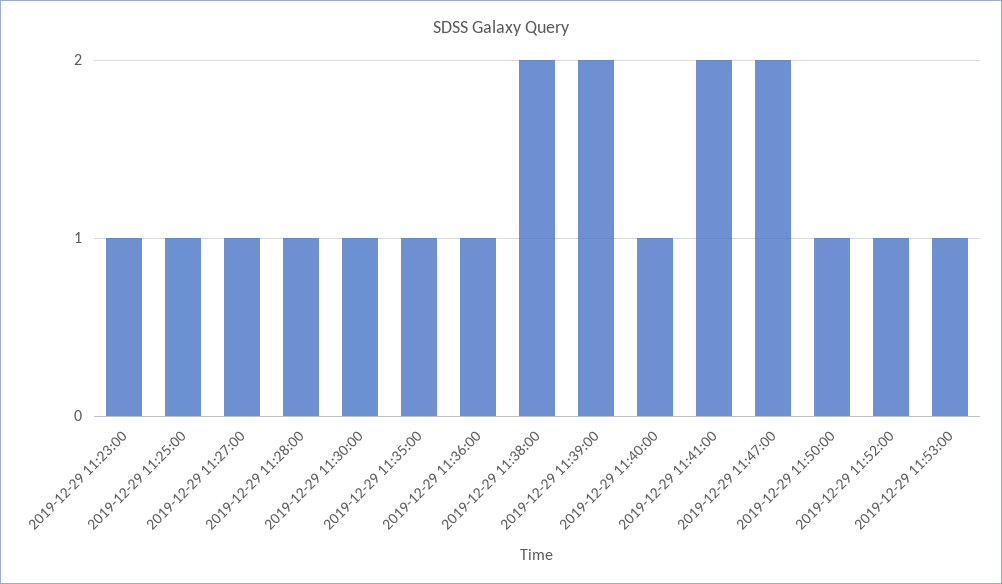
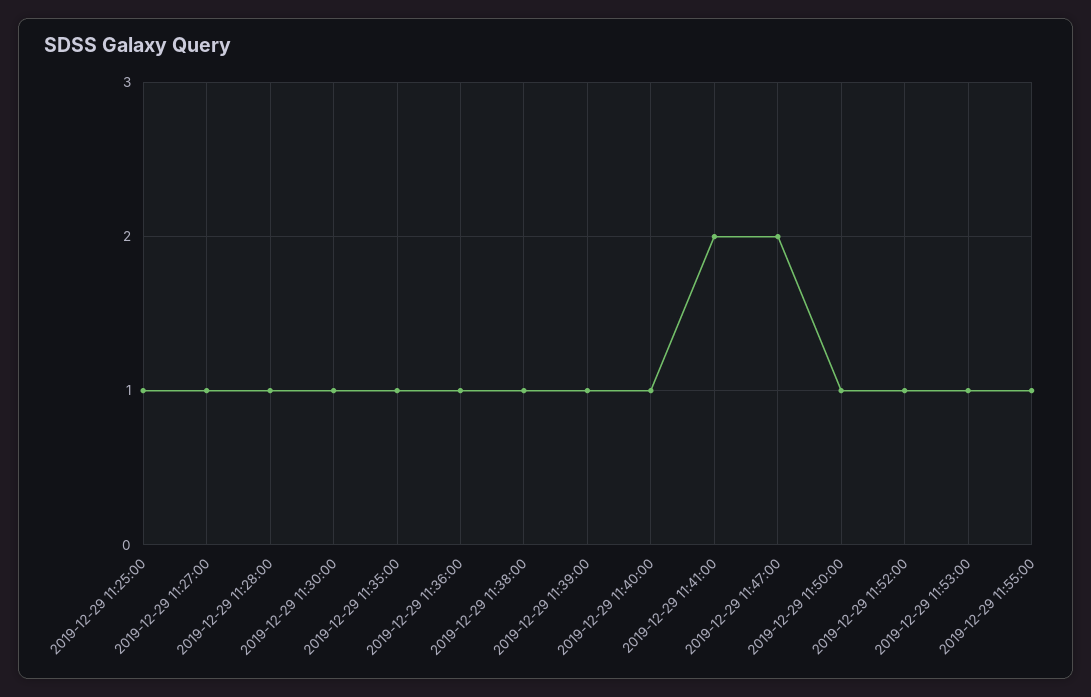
2019-12-29 11:23:00: 1 -> none
2019-12-29 11:38:00: 2 -> 1
2019-12-29 11:39:00: 2 -> 1
2019-12-29 11:55:00: none -> 1

